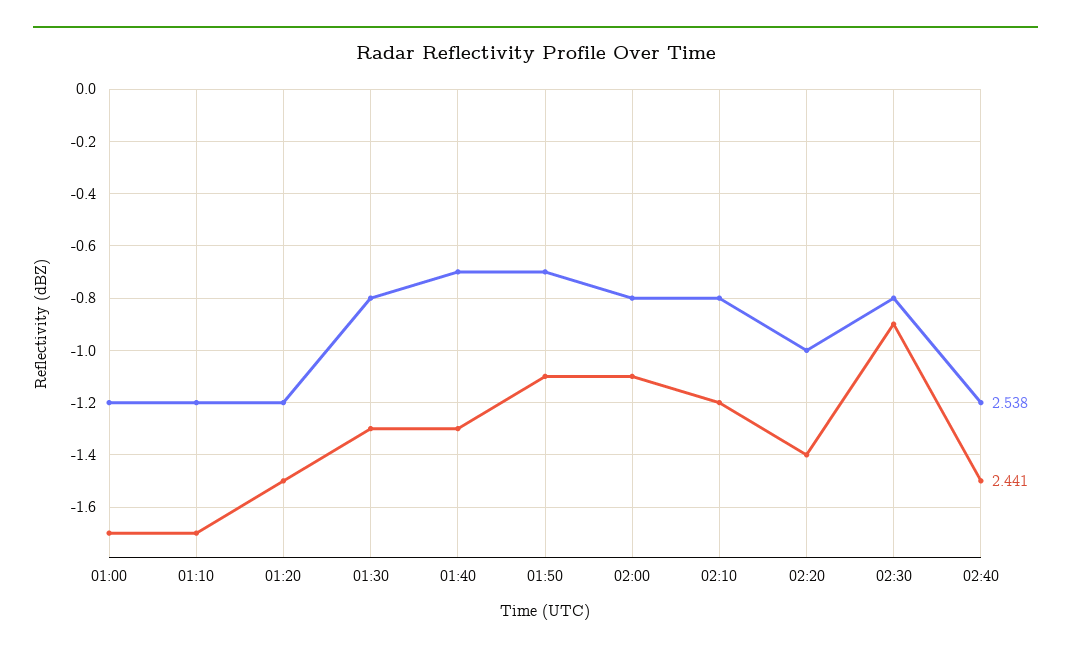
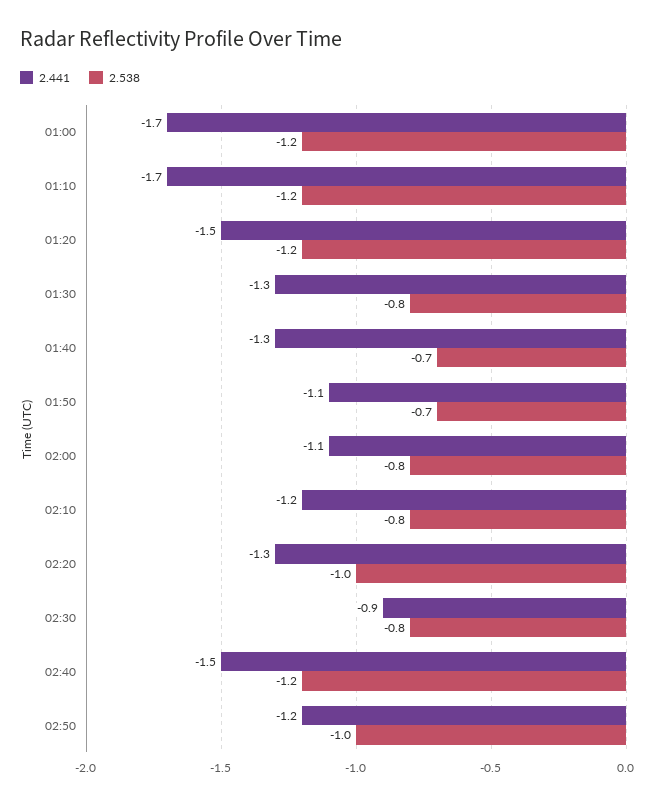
2.441, 02:20: -1.4 -> -1.3
2.441, 02:50: none -> -1.2
2.538, 02:50: none -> -1

